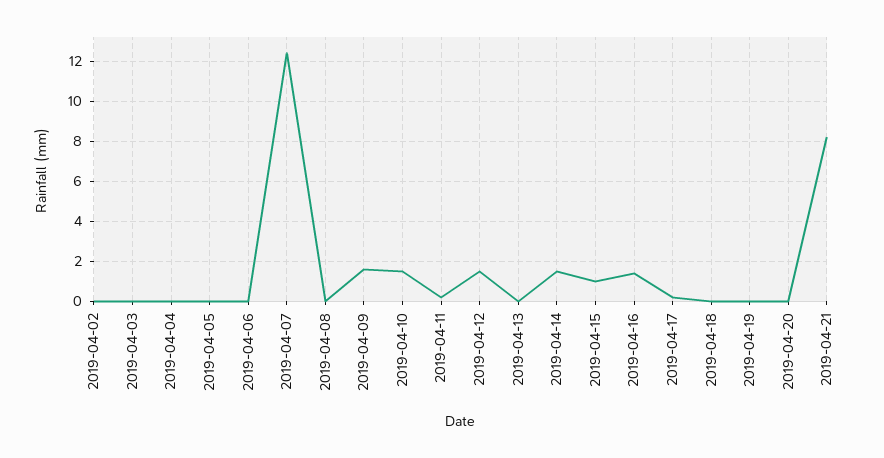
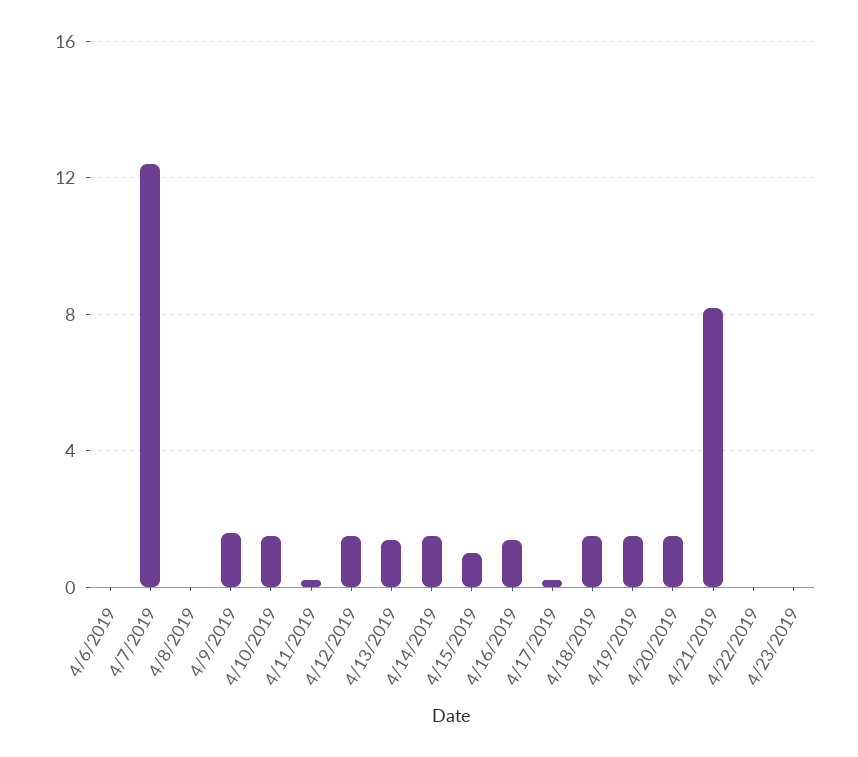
2019-04-02: 0 -> none
2019-04-03: 0 -> none
2019-04-04: 0 -> none
2019-04-05: 0 -> none
2019-04-13: 0 -> 1.5
2019-04-18: 0 -> 1.5
2019-04-19: 0 -> 1.5
2019-04-20: 0 -> 1.5
4/22/2019: none -> 0
4/23/2019: none -> 0

